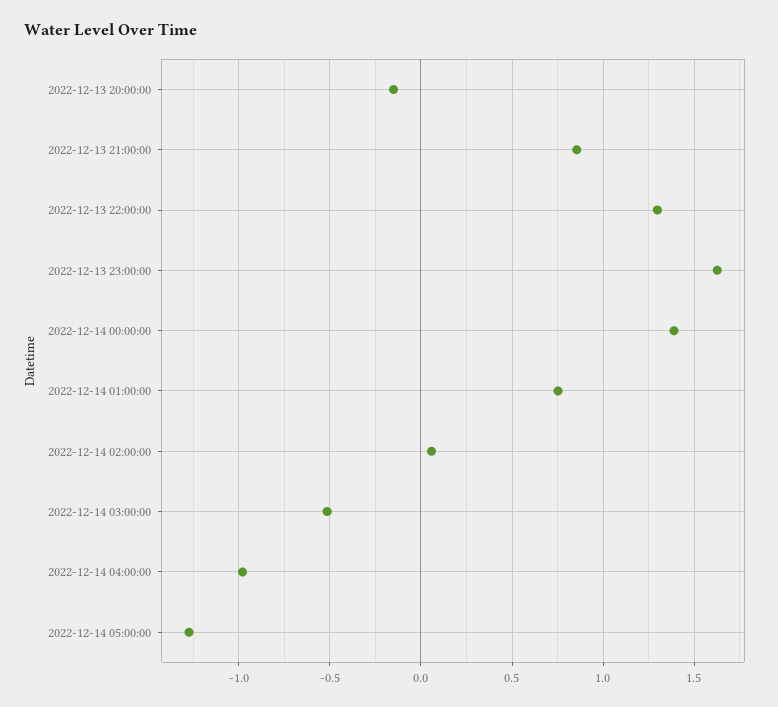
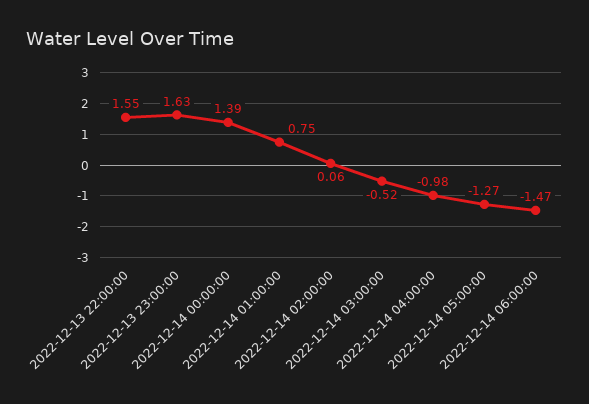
2022-12-13 20:00:00: -0.15 -> none
2022-12-13 21:00:00: 0.85 -> none
2022-12-13 22:00:00: 1.3 -> 1.55
2022-12-14 06:00:00: none -> -1.47

